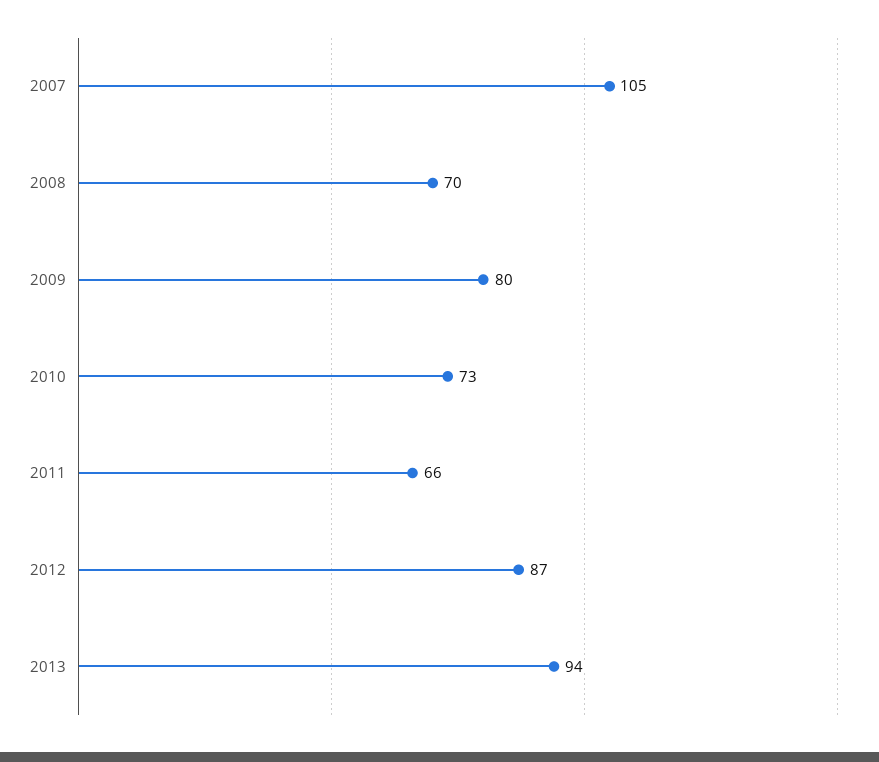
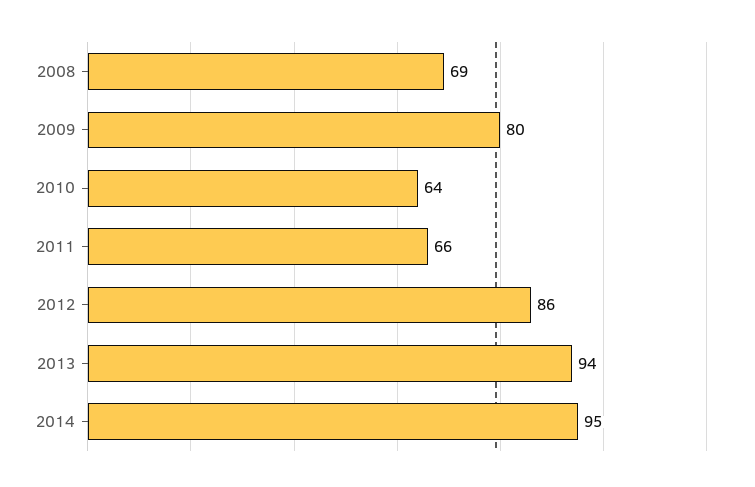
2007: 105 -> none
2008: 70 -> 69
2010: 73 -> 64
2012: 87 -> 86
2014: none -> 95

